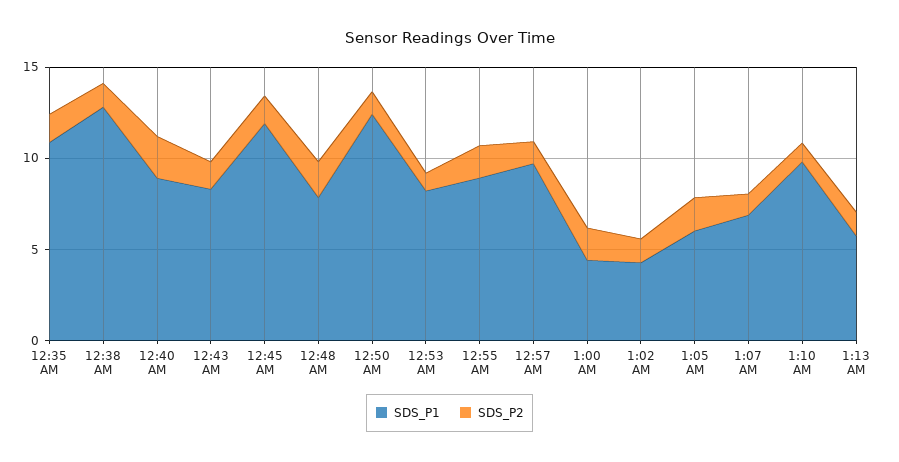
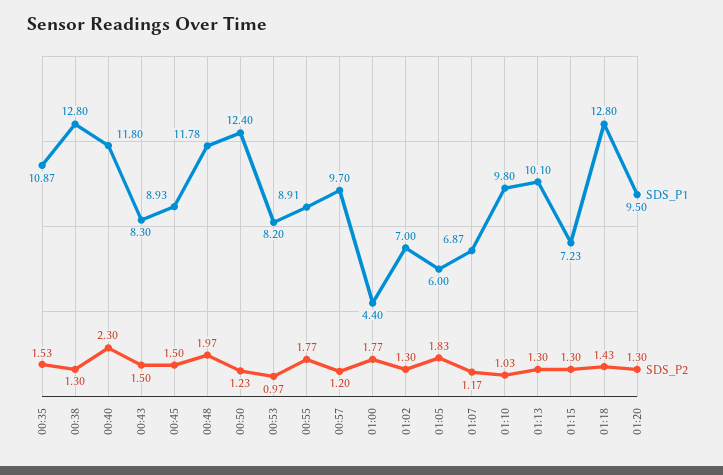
SDS_P1, 12:40 AM: 9 -> 11.8
SDS_P1, 12:45 AM: 12 -> 8.93
SDS_P1, 12:48 AM: 8 -> 11.78
SDS_P1, 1:02 AM: 4 -> 7
SDS_P1, 1:13 AM: 6 -> 10.1
SDS_P1, 01:15: none -> 7.23
SDS_P2, 01:15: none -> 1.3
SDS_P1, 01:18: none -> 12.8
SDS_P2, 01:18: none -> 1.43
SDS_P1, 01:20: none -> 9.5
SDS_P2, 01:20: none -> 1.3

